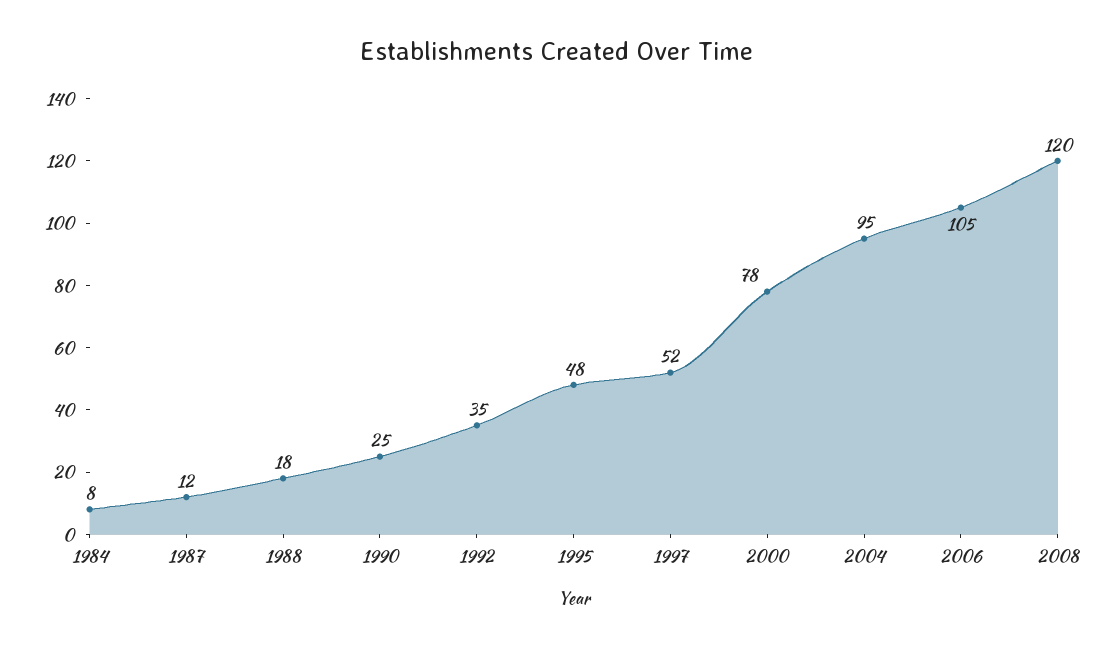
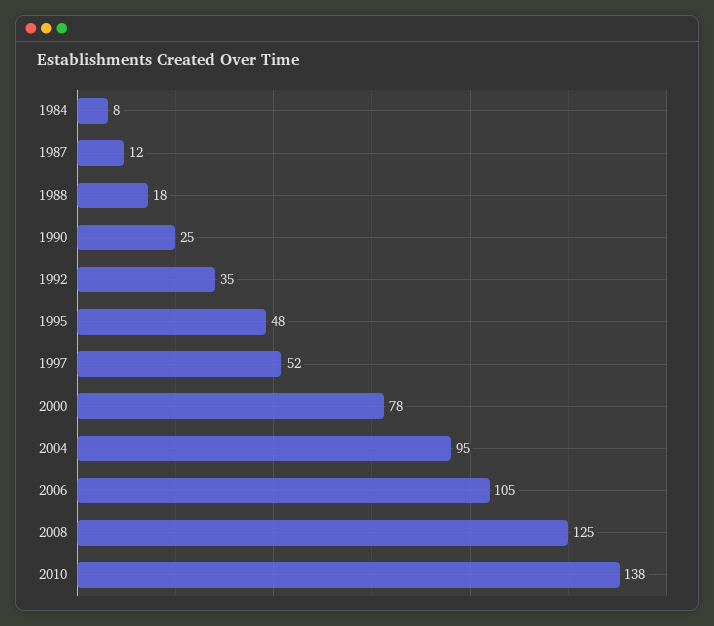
2008: 120 -> 125
2010: none -> 138

